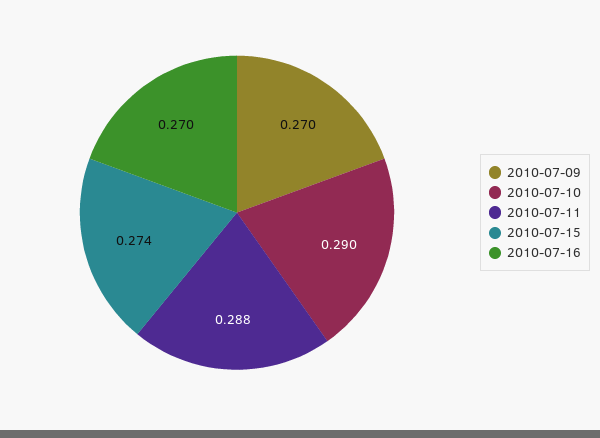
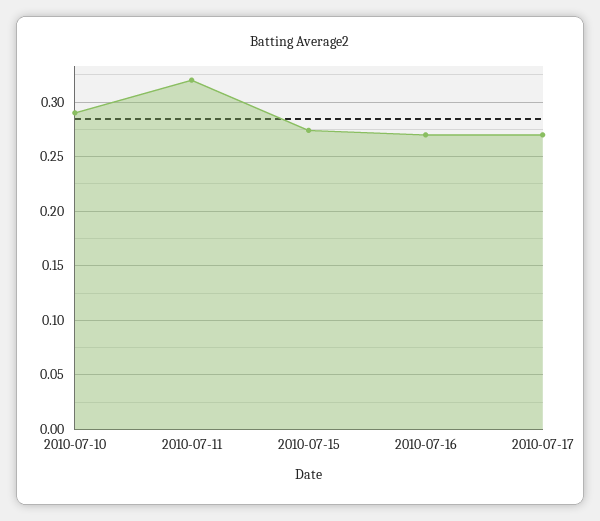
2010-07-09: 0.27 -> none
2010-07-11: 0.288 -> 0.32
2010-07-17: none -> 0.27

